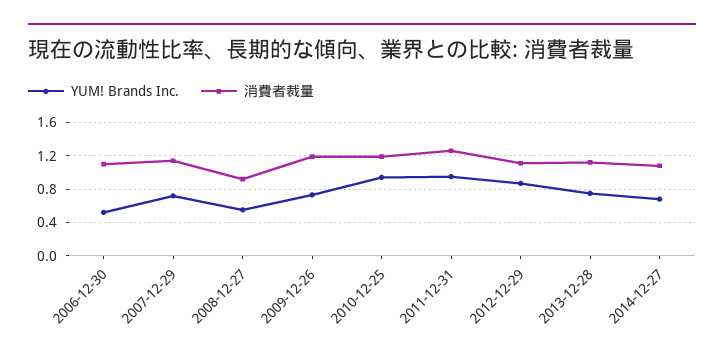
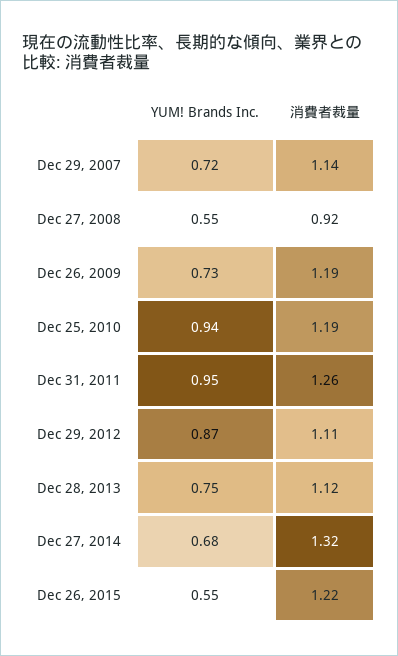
YUM! Brands Inc., 2006-12-30: 0.5 -> none
消費者裁量, 2006-12-30: 1.1 -> none
消費者裁量, 2014-12-27: 1.1 -> 1.32
YUM! Brands Inc., Dec 26, 2015: none -> 0.55
消費者裁量, Dec 26, 2015: none -> 1.22

